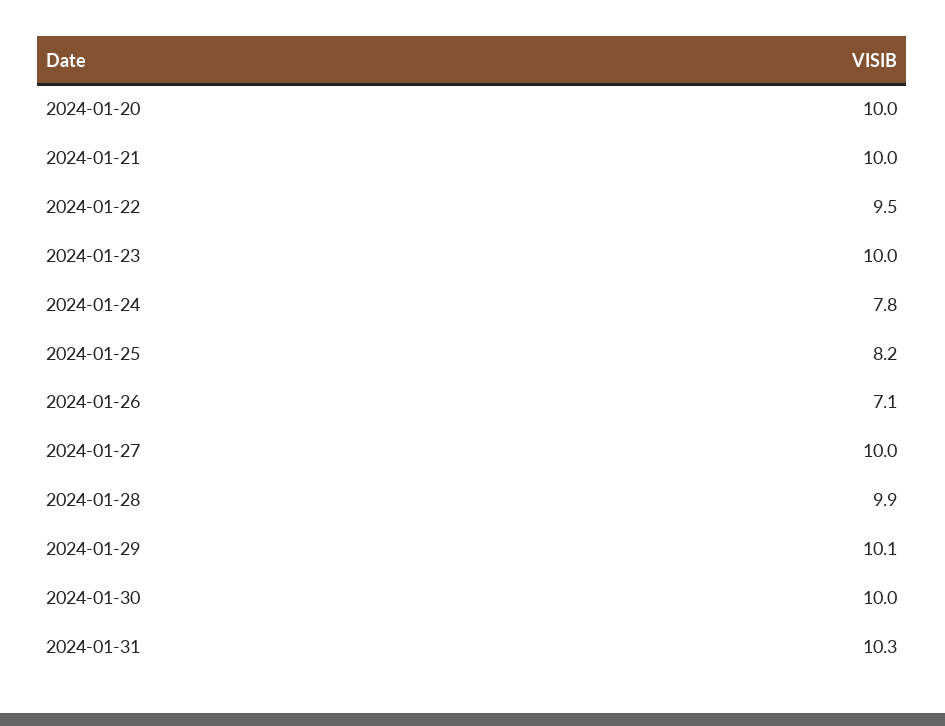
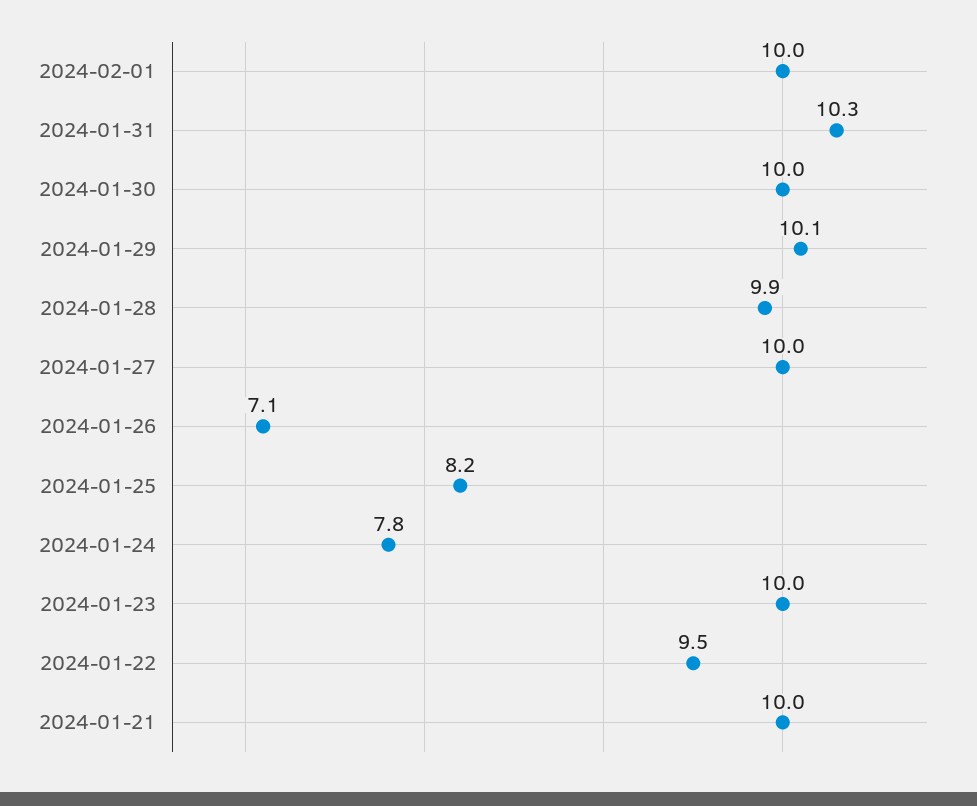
2024-01-20: 10 -> none
2024-02-01: none -> 10

